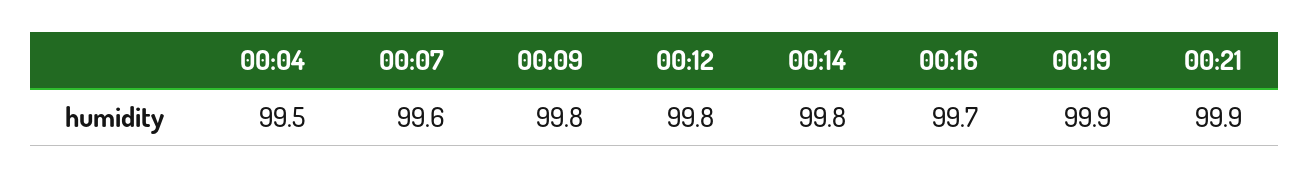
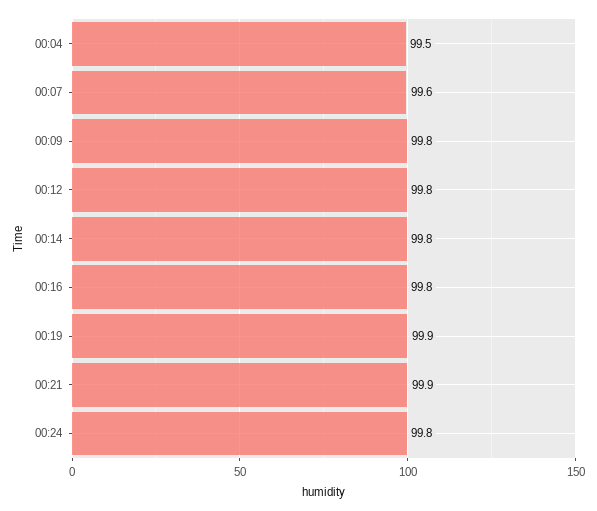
00:16: 99.7 -> 99.8
00:24: none -> 99.8

